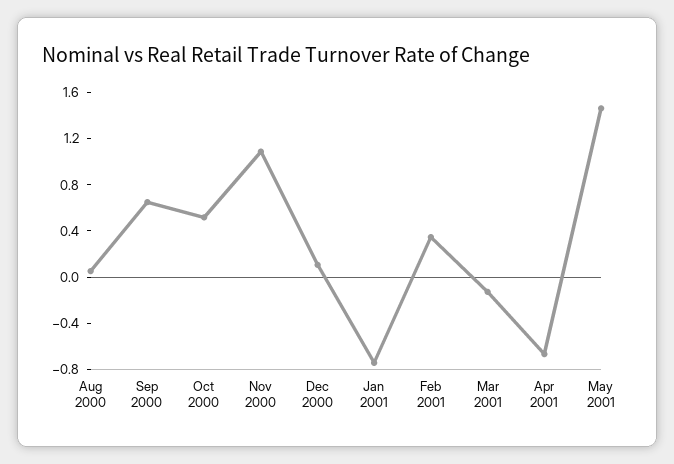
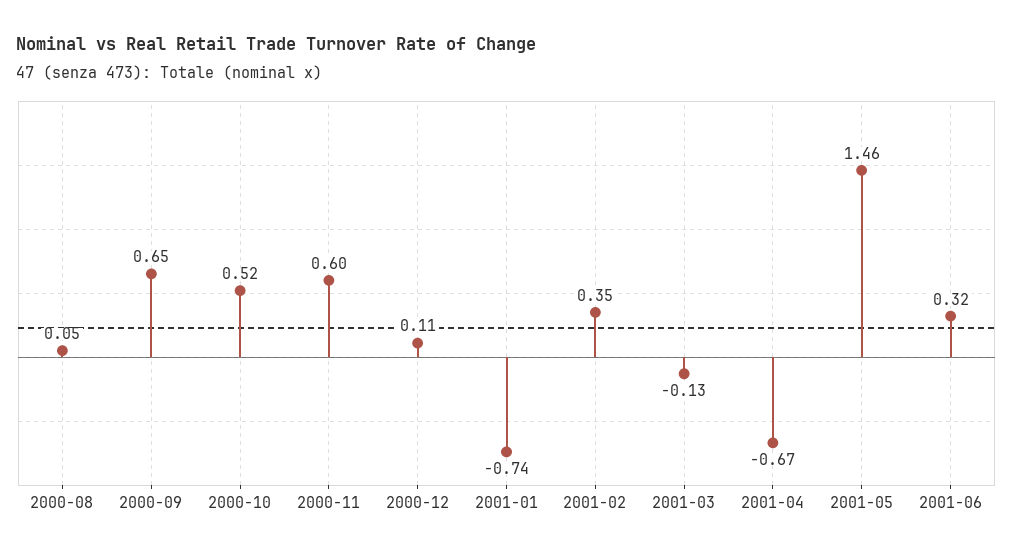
Nov 2000: 1.1 -> 0.6
2001-06: none -> 0.32

